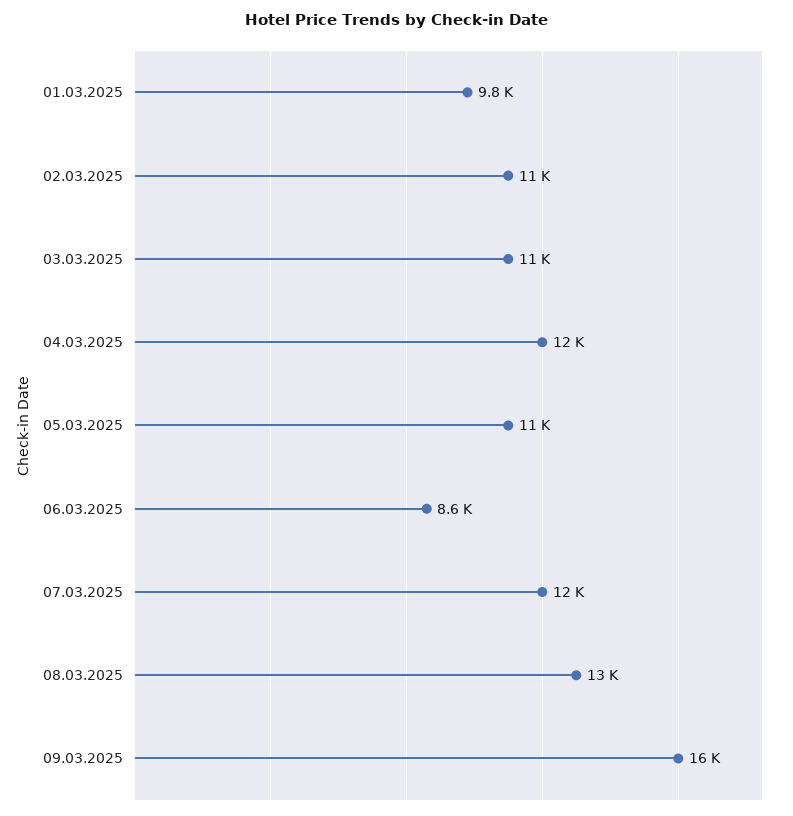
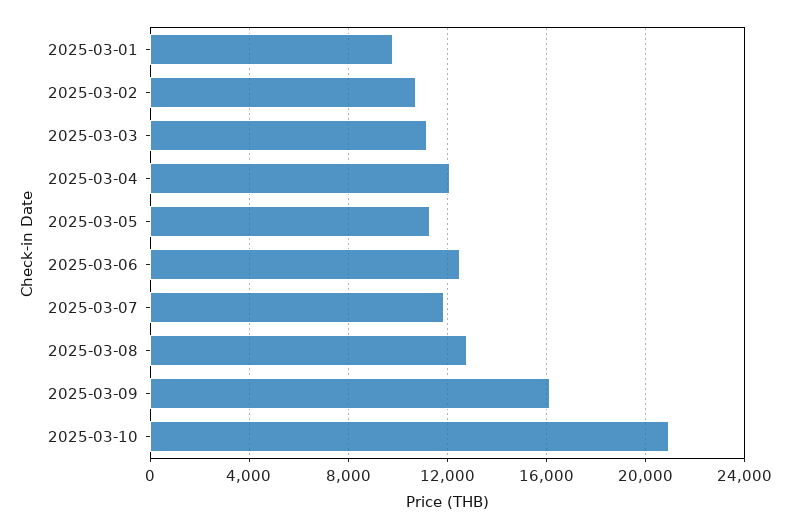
06.03.2025: 8600 -> 12500
2025-03-10: none -> 21000

